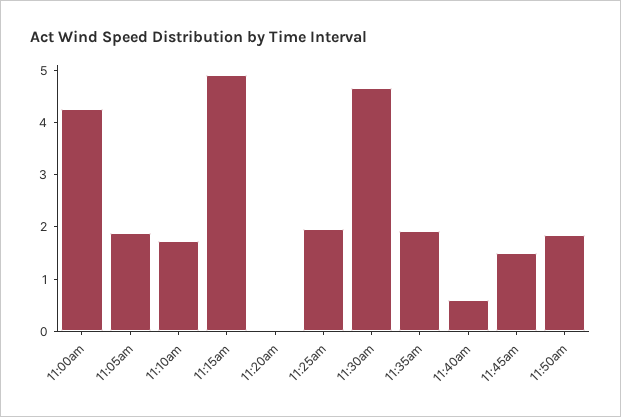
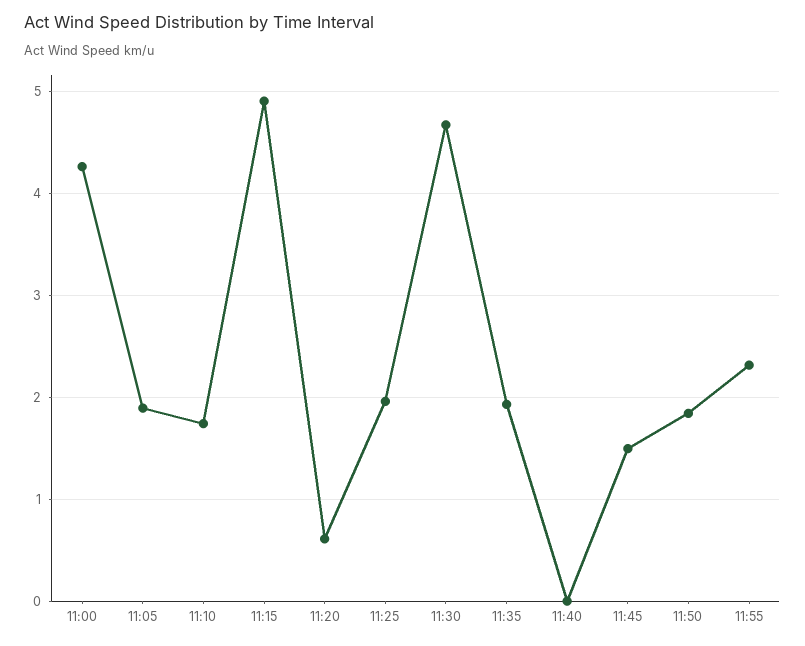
11:20am: 0 -> 0.6
11:40am: 0.6 -> 0
11:55: none -> 2.3

